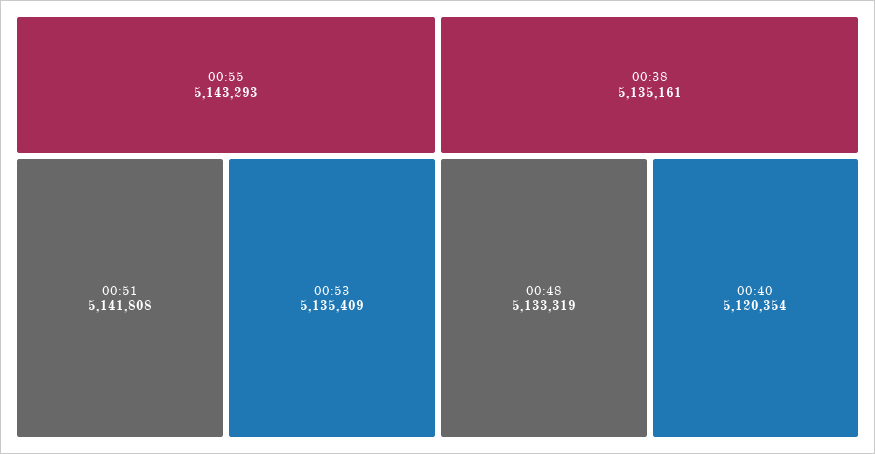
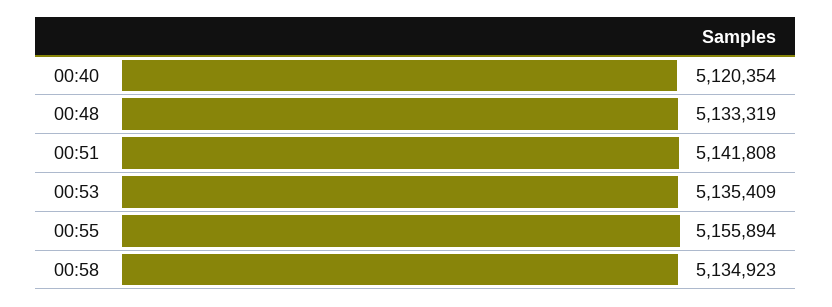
00:55: 5143293 -> 5155894
00:38: 5135161 -> none
00:58: none -> 5134923

